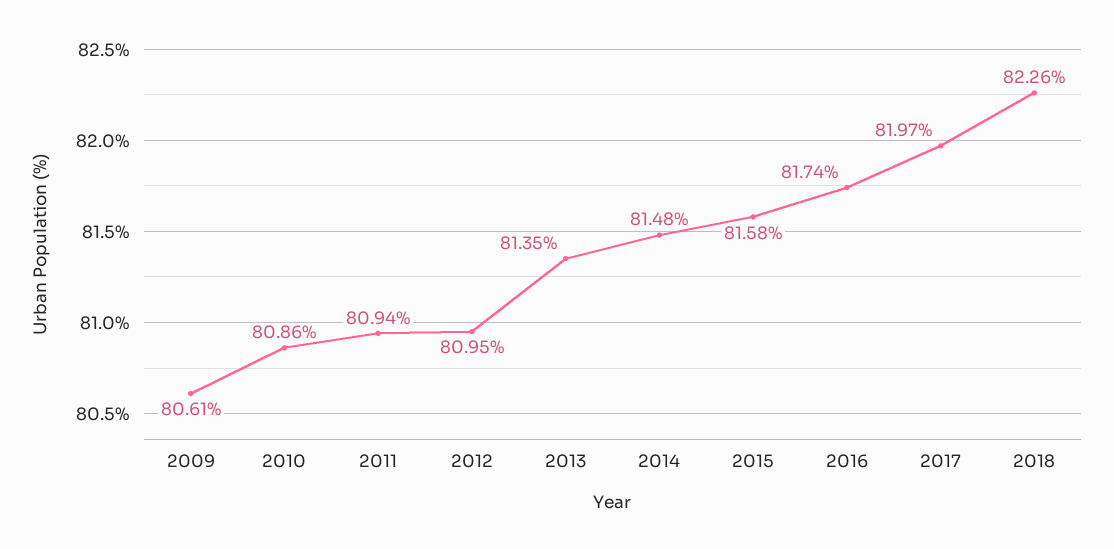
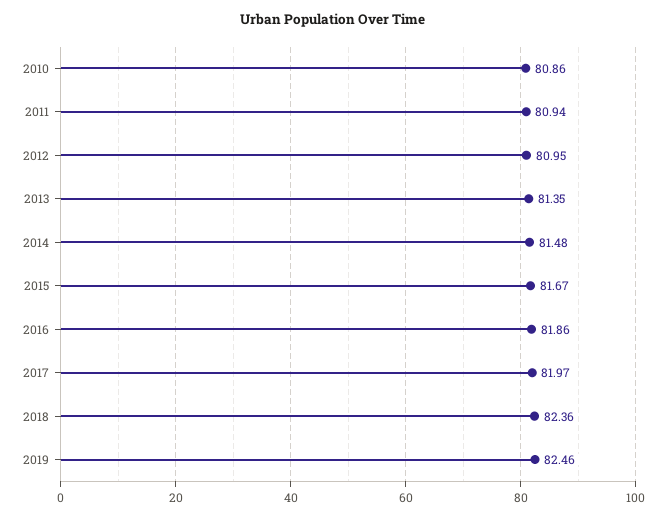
2009: 80.61 -> none
2015: 81.58 -> 81.67
2016: 81.74 -> 81.86
2018: 82.26 -> 82.36
2019: none -> 82.46

